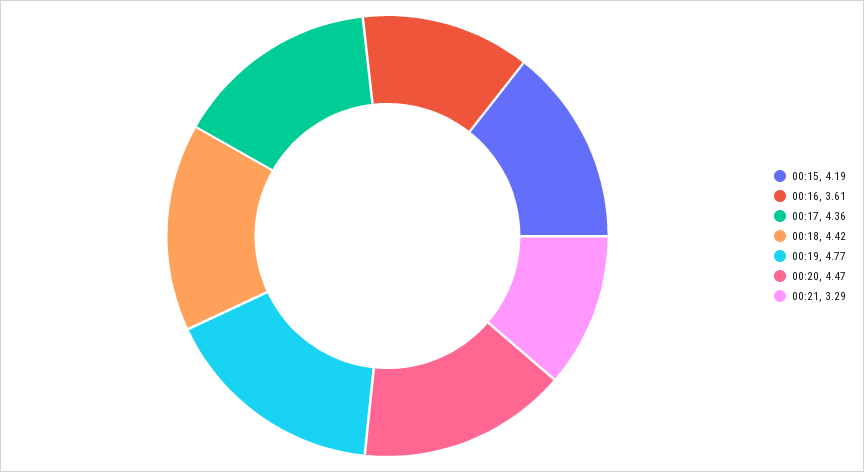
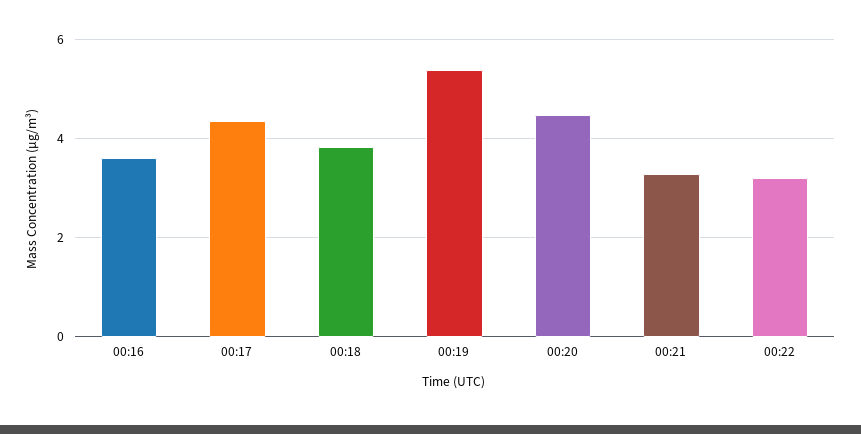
00:15: 4.19 -> none
00:18: 4.42 -> 3.8
00:19: 4.77 -> 5.4
00:22: none -> 3.2

